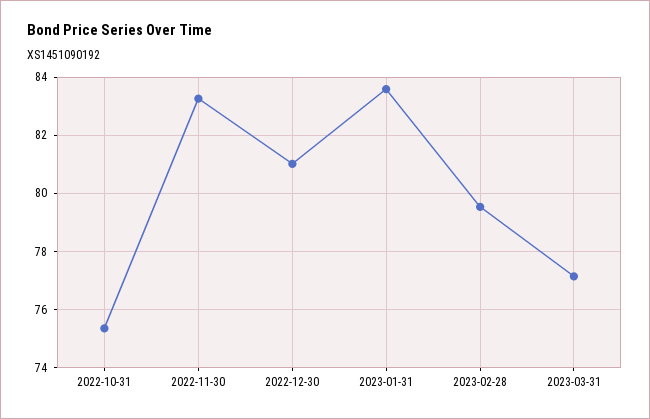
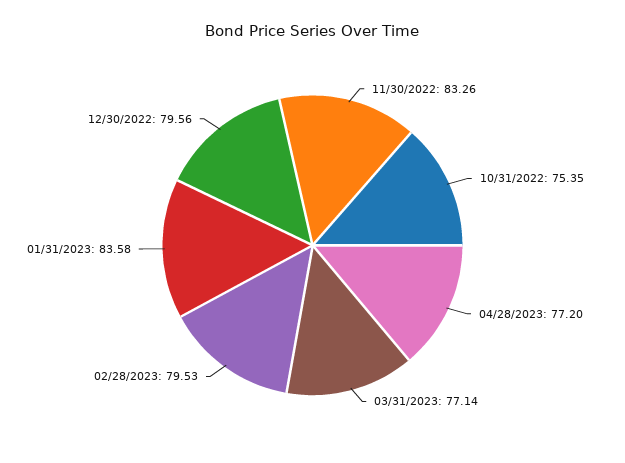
2022-12-30: 81 -> 79.56
04/28/2023: none -> 77.2

